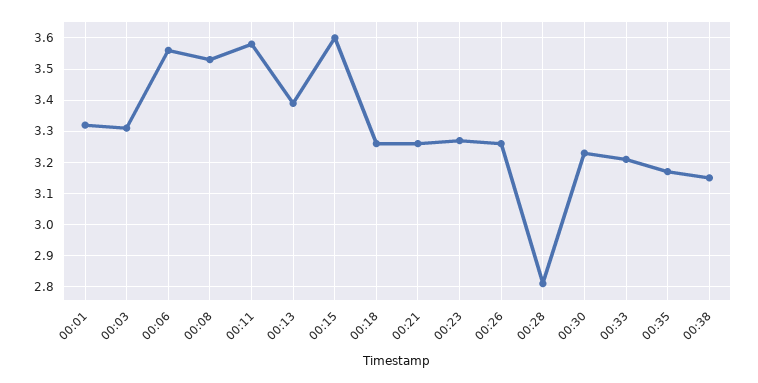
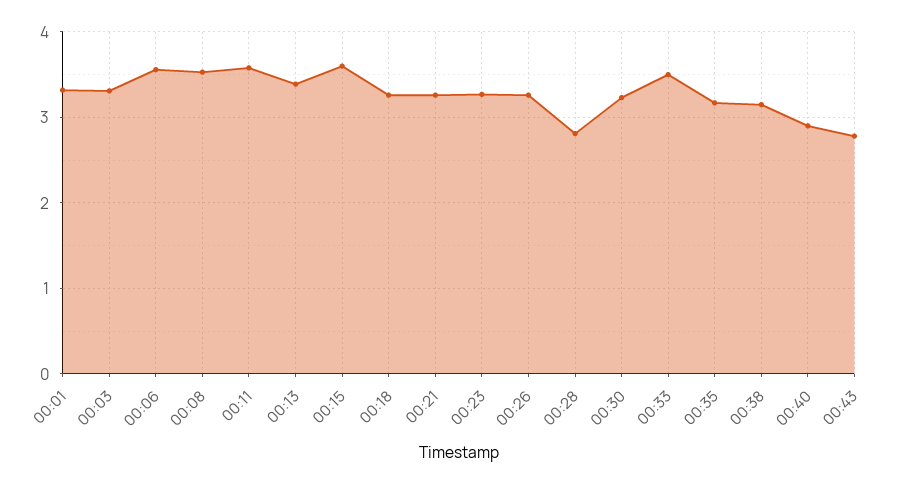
00:33: 3.2 -> 3.5
00:40: none -> 2.9
00:43: none -> 2.8

